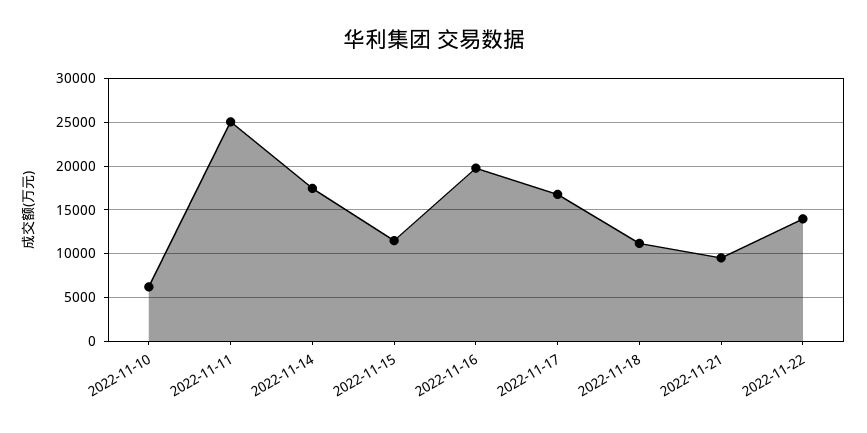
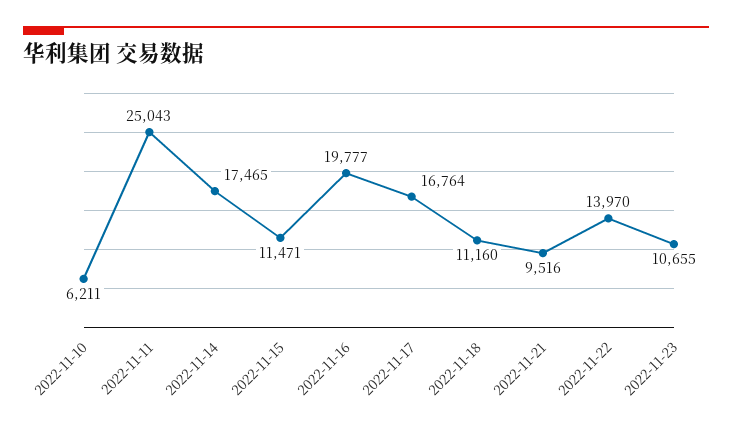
2022-11-23: none -> 10655

